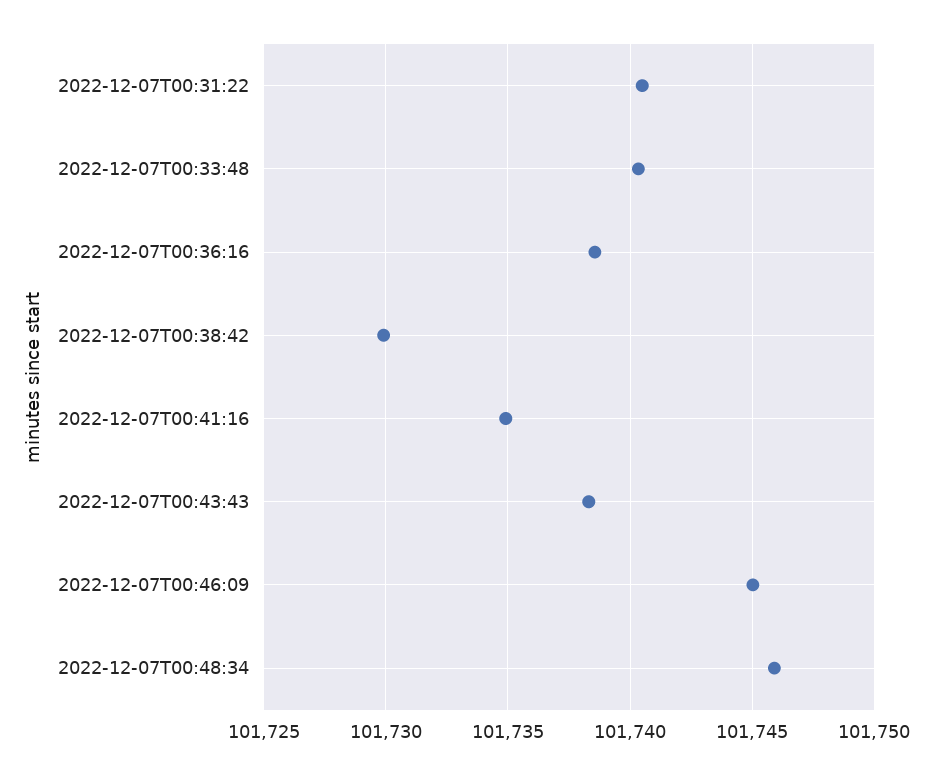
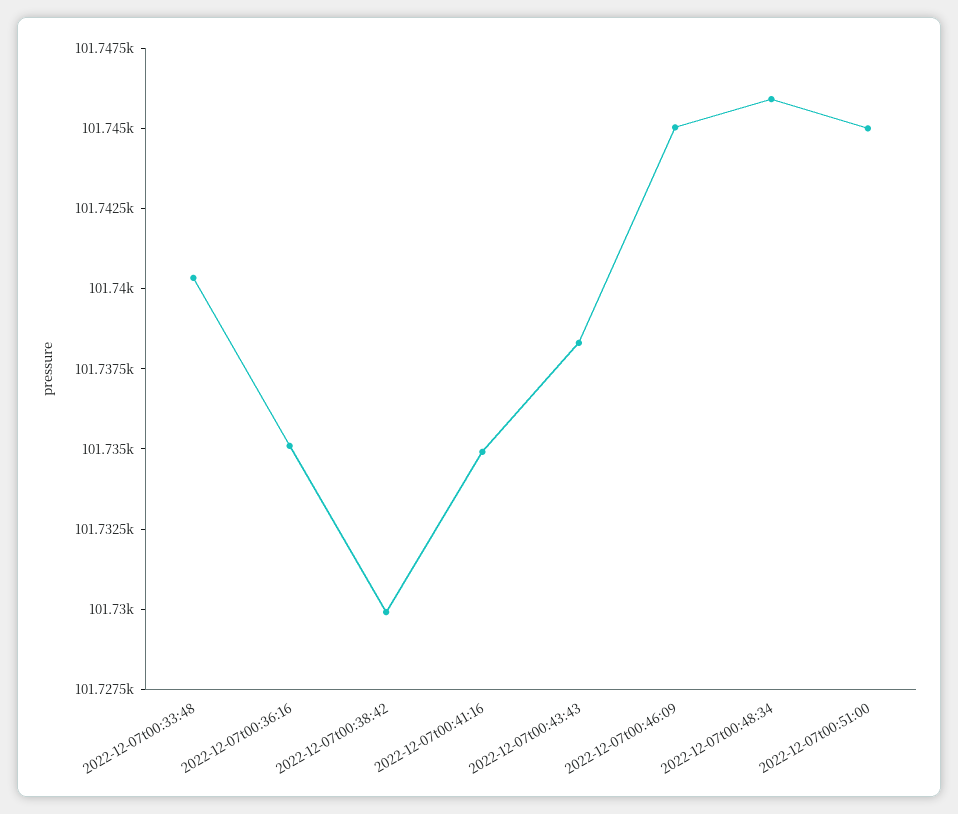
2022-12-07T00:31:22: 101740.5 -> none
2022-12-07T00:36:16: 101738.5 -> 101735
2022-12-07t00:51:00: none -> 101745

